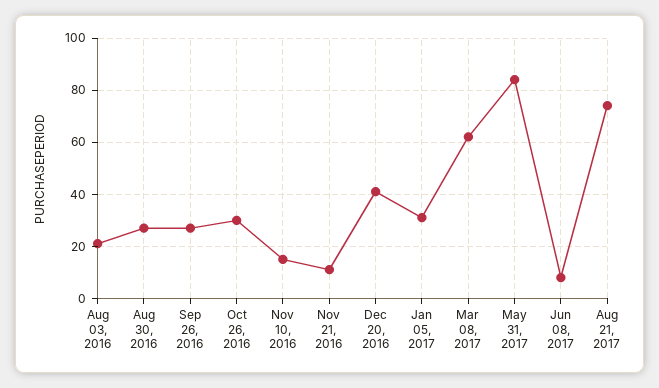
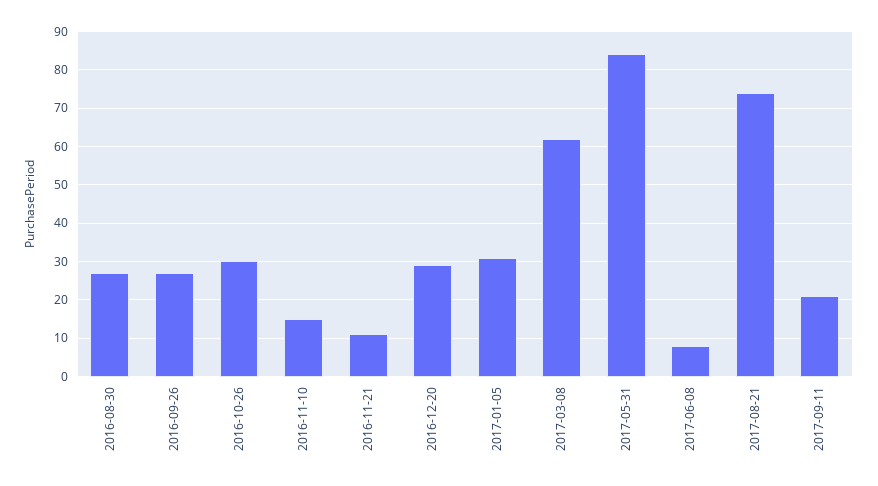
Aug 03, 2016: 20 -> none
Dec 20, 2016: 40 -> 30
2017-09-11: none -> 20

